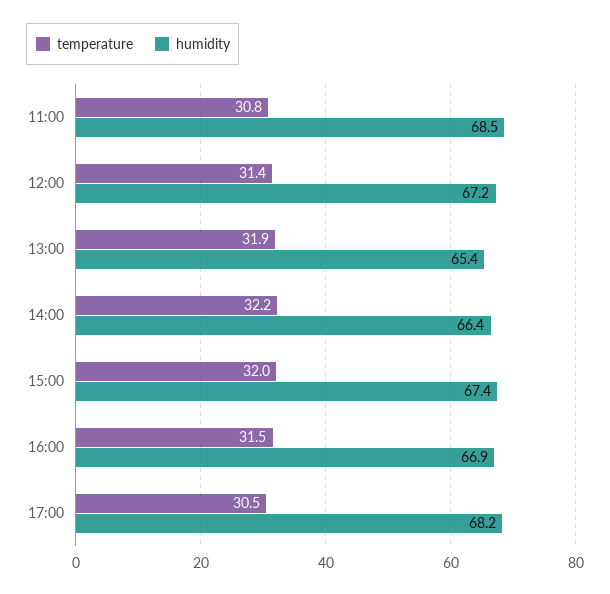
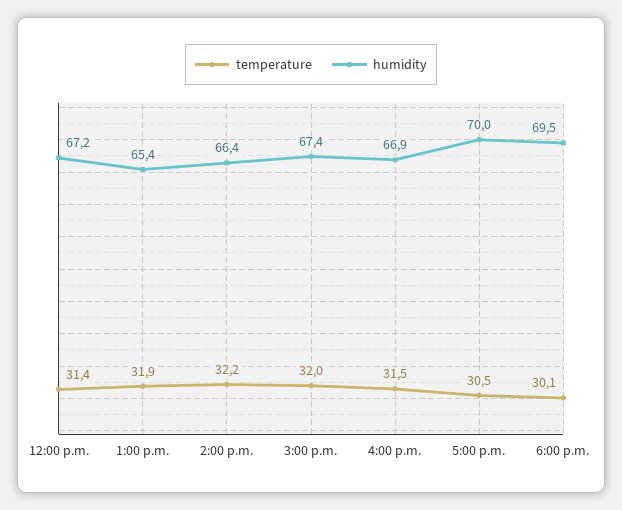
temperature, 11:00: 30.8 -> none
humidity, 11:00: 68.5 -> none
humidity, 17:00: 68.2 -> 70
temperature, 6:00 p.m.: none -> 30.1
humidity, 6:00 p.m.: none -> 69.5

